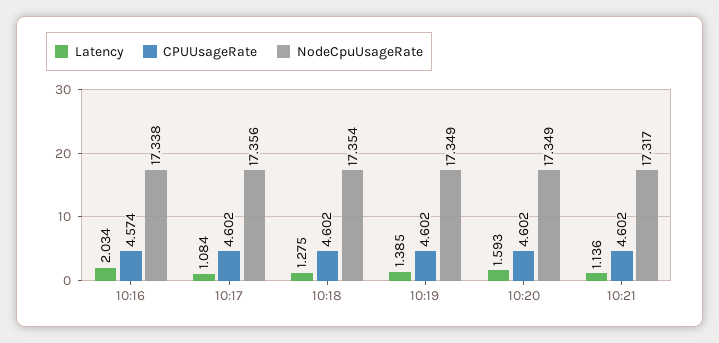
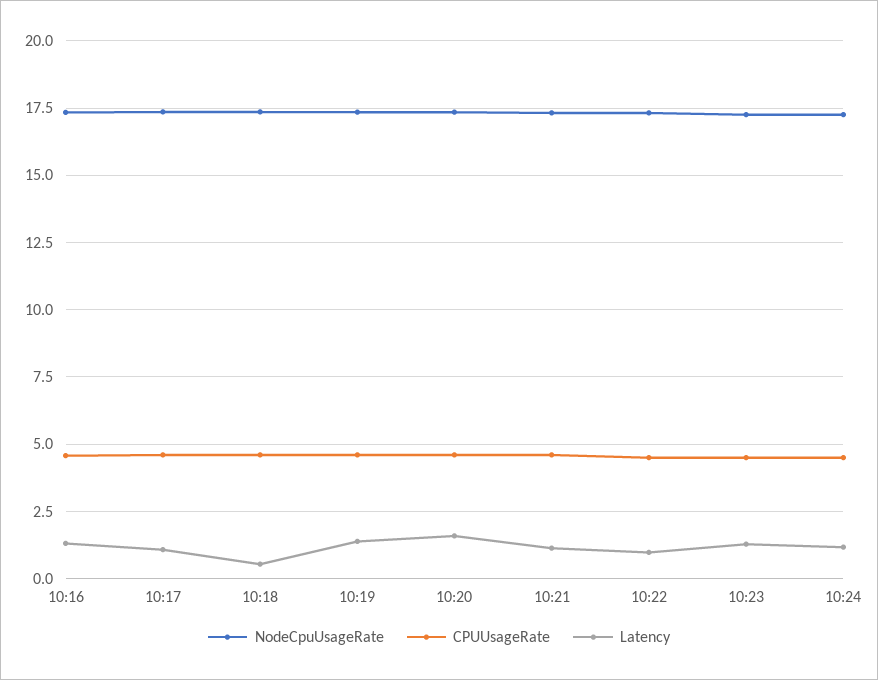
Latency, 10:16: 2.034 -> 1.25
Latency, 10:18: 1.275 -> 0.5
NodeCpuUsageRate, 10:22: none -> 17.25
CPUUsageRate, 10:22: none -> 4.5
Latency, 10:22: none -> 1
NodeCpuUsageRate, 10:23: none -> 17.25
CPUUsageRate, 10:23: none -> 4.5
Latency, 10:23: none -> 1.25
NodeCpuUsageRate, 10:24: none -> 17.25
CPUUsageRate, 10:24: none -> 4.5
Latency, 10:24: none -> 1.25

